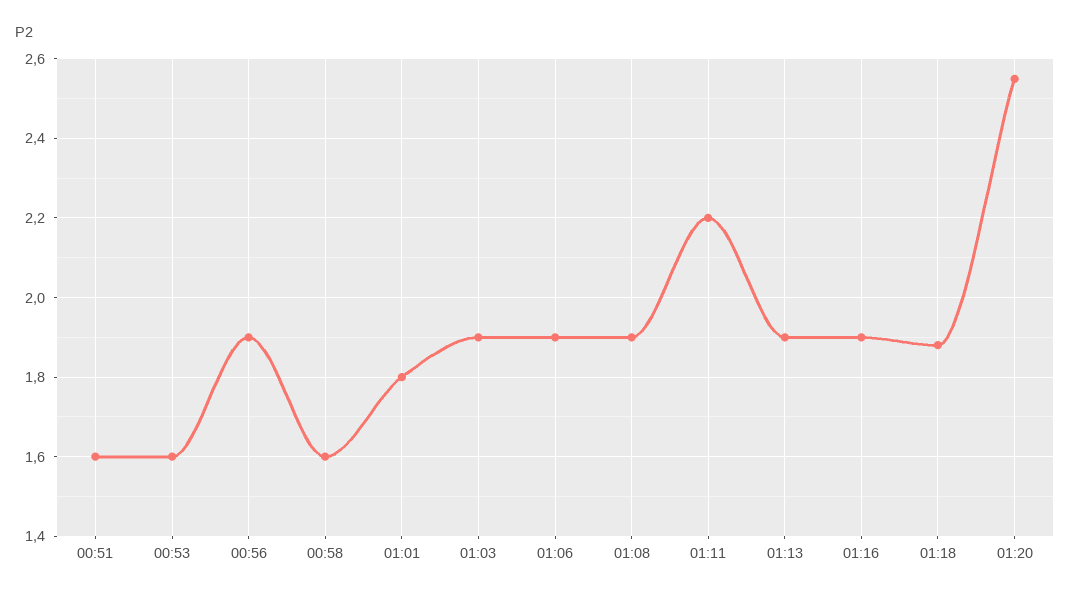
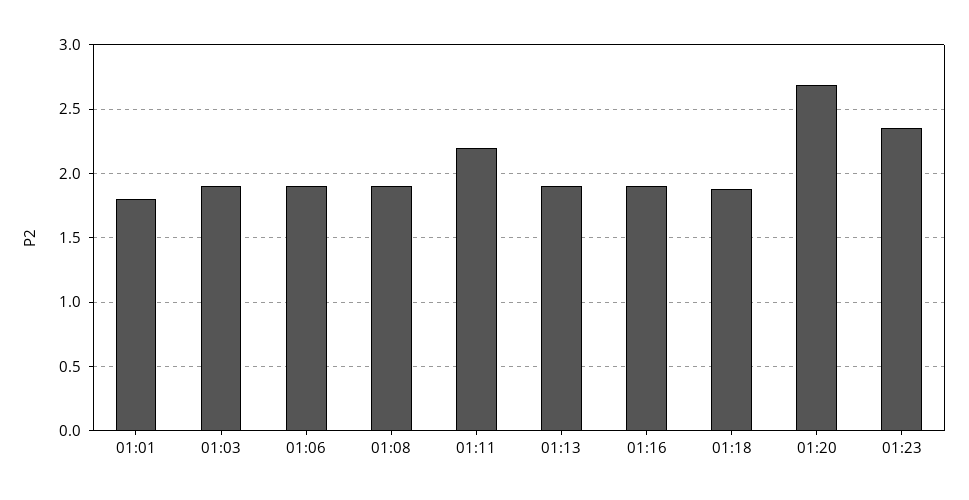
00:51: 1.6 -> none
00:53: 1.6 -> none
00:56: 1.9 -> none
00:58: 1.6 -> none
01:20: 2.55 -> 2.7
01:23: none -> 2.35

